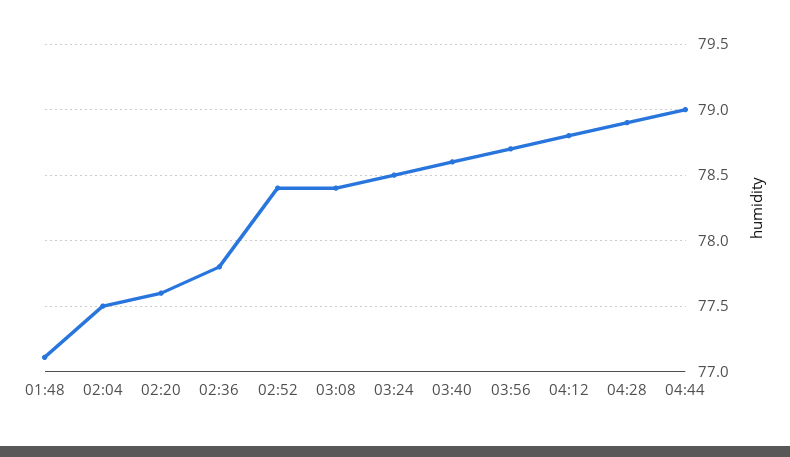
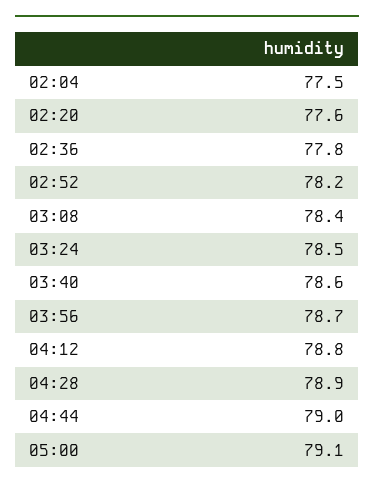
01:48: 77.1 -> none
02:52: 78.4 -> 78.2
05:00: none -> 79.1

